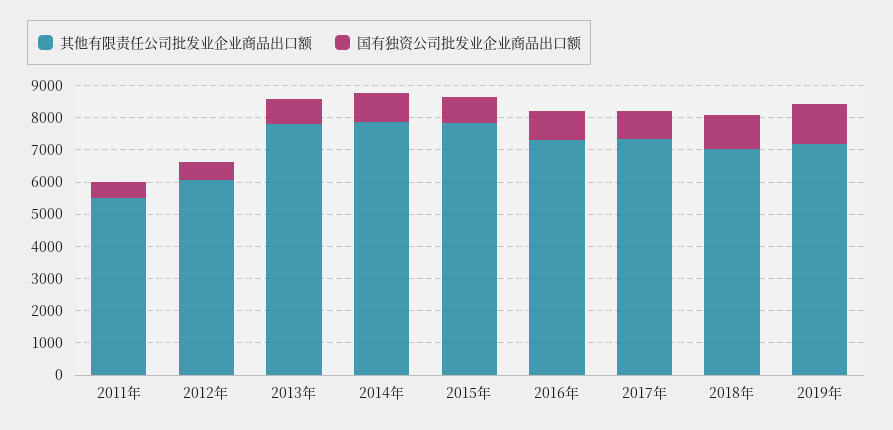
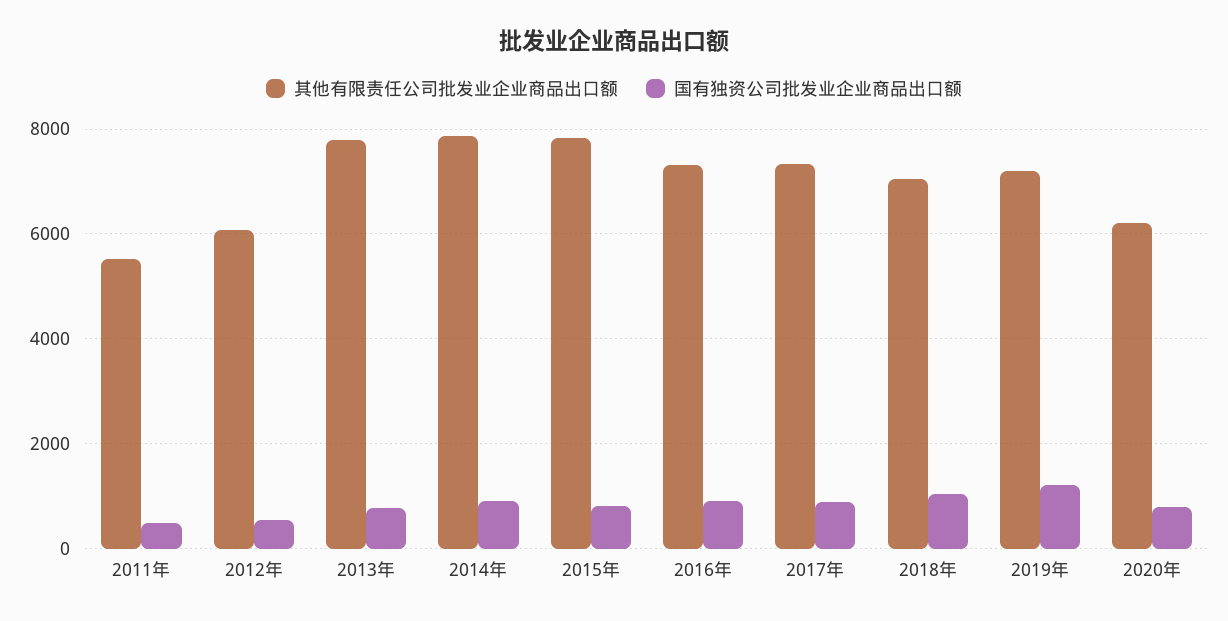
其他有限责任公司批发业企业商品出口额, 2020年: none -> 6200
国有独资公司批发业企业商品出口额, 2020年: none -> 800

